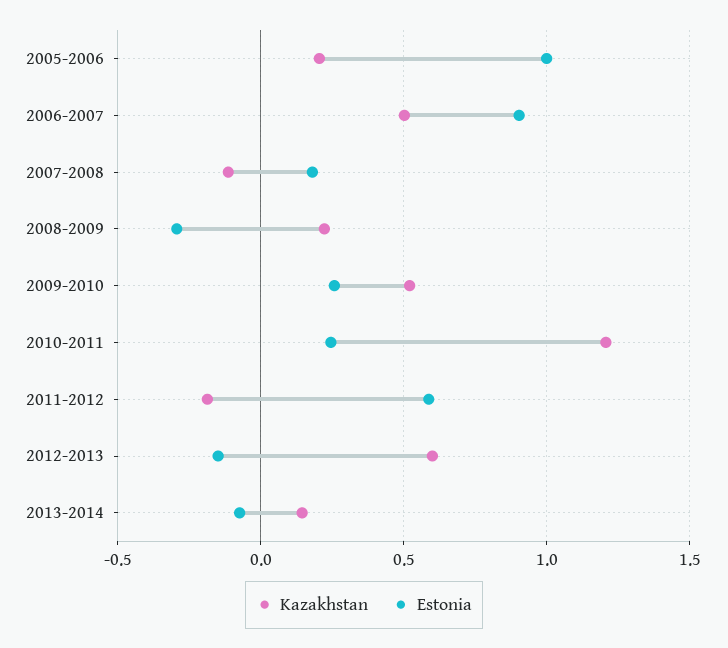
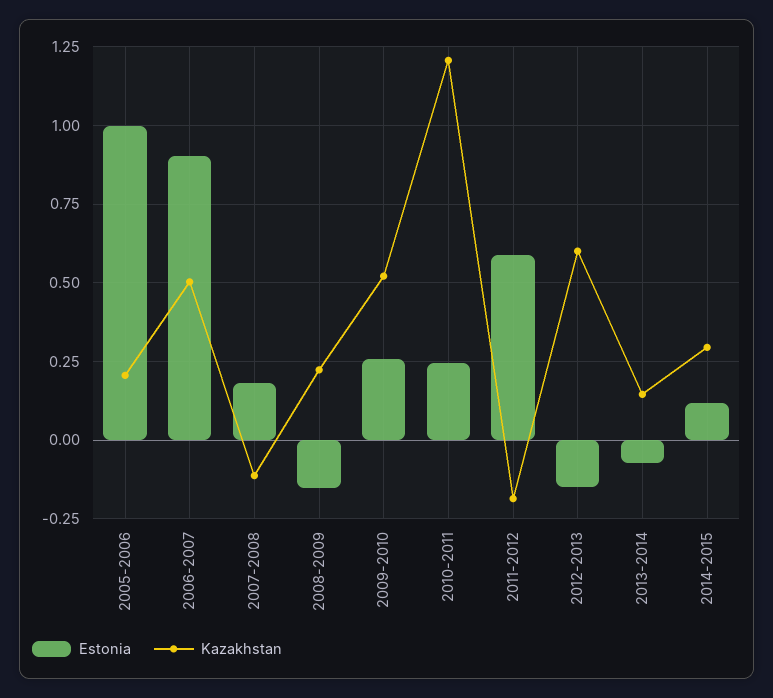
Estonia, 2008-2009: -0.3 -> -0.15
Estonia, 2014-2015: none -> 0.125
Kazakhstan, 2014-2015: none -> 0.3

